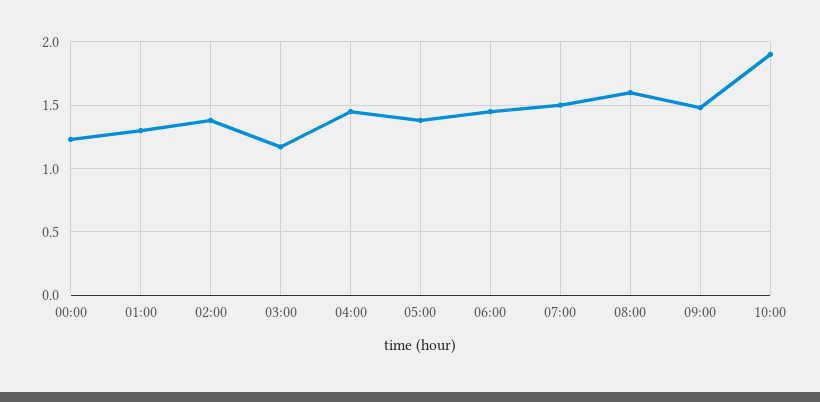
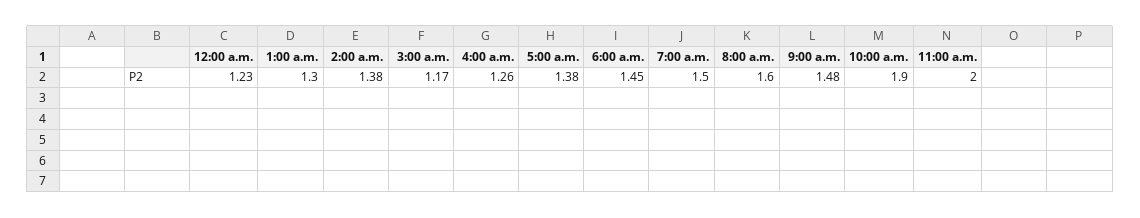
04:00: 1.45 -> 1.26
11:00 a.m.: none -> 2

